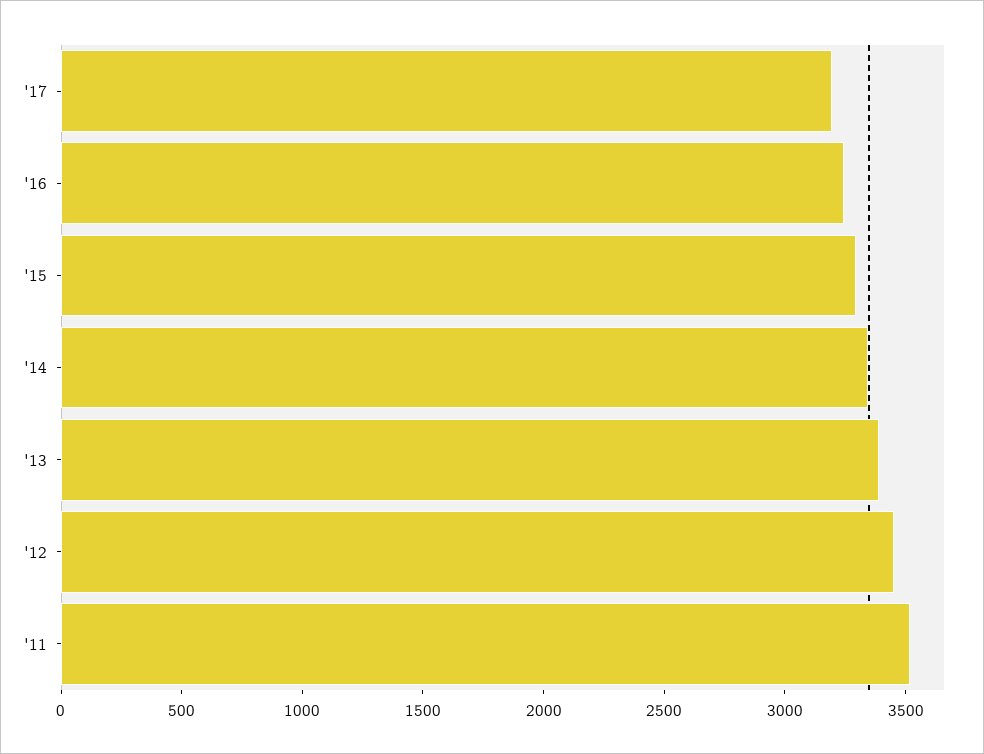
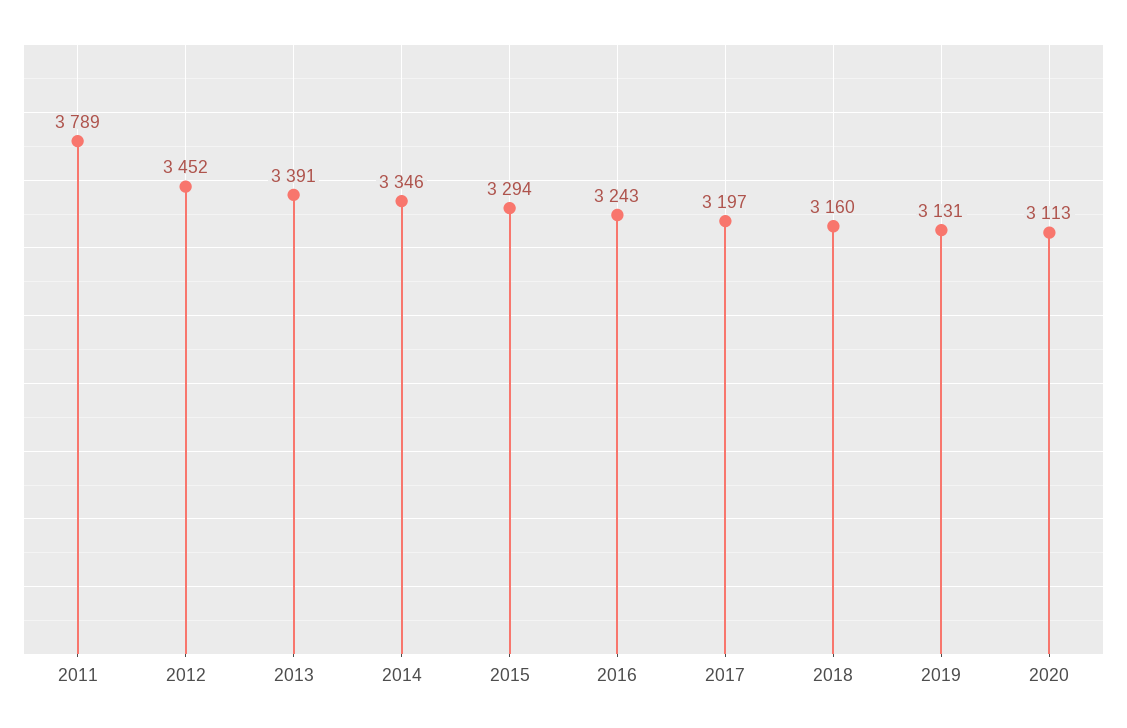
'11: 3500 -> 3789
2018: none -> 3160
2019: none -> 3131
2020: none -> 3113

